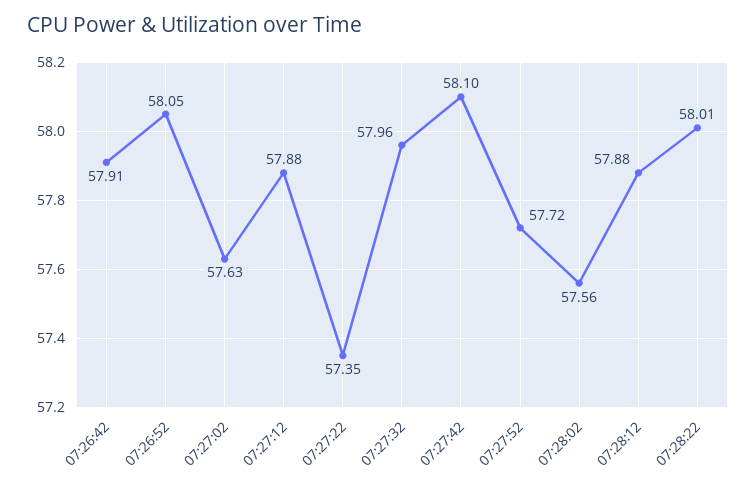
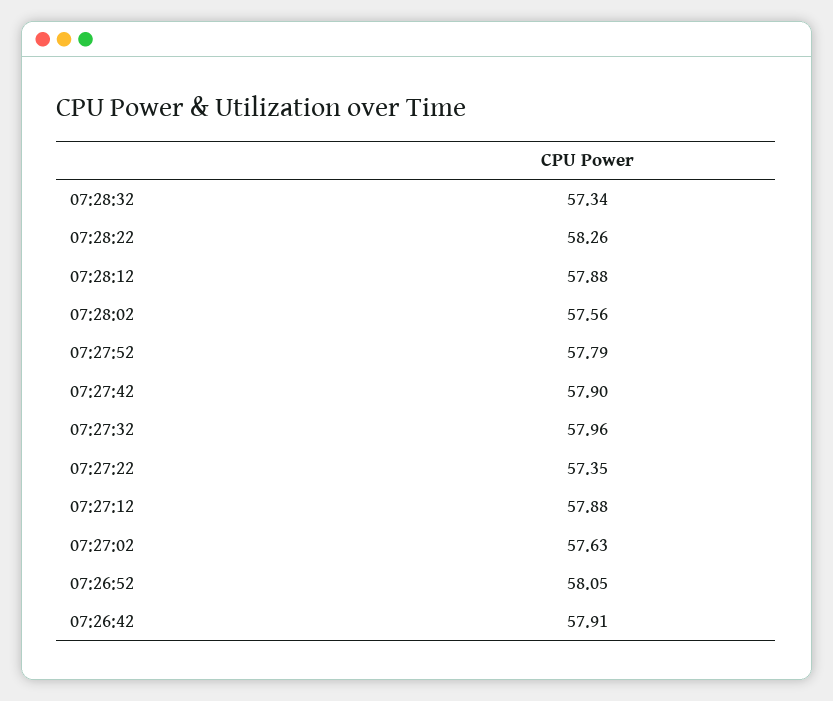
07:27:42: 58.1 -> 57.9
07:27:52: 57.72 -> 57.79
07:28:22: 58.01 -> 58.26
07:28:32: none -> 57.34

